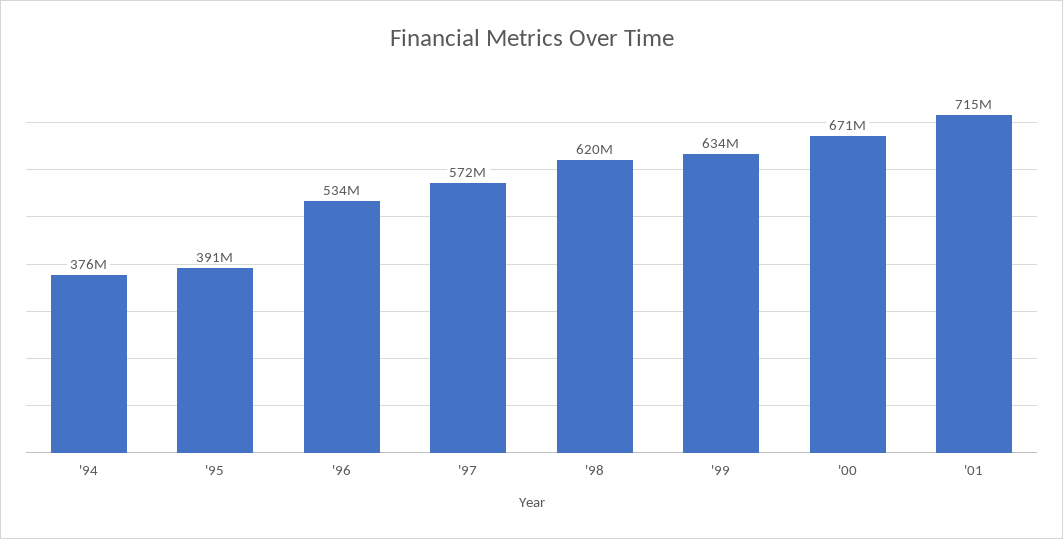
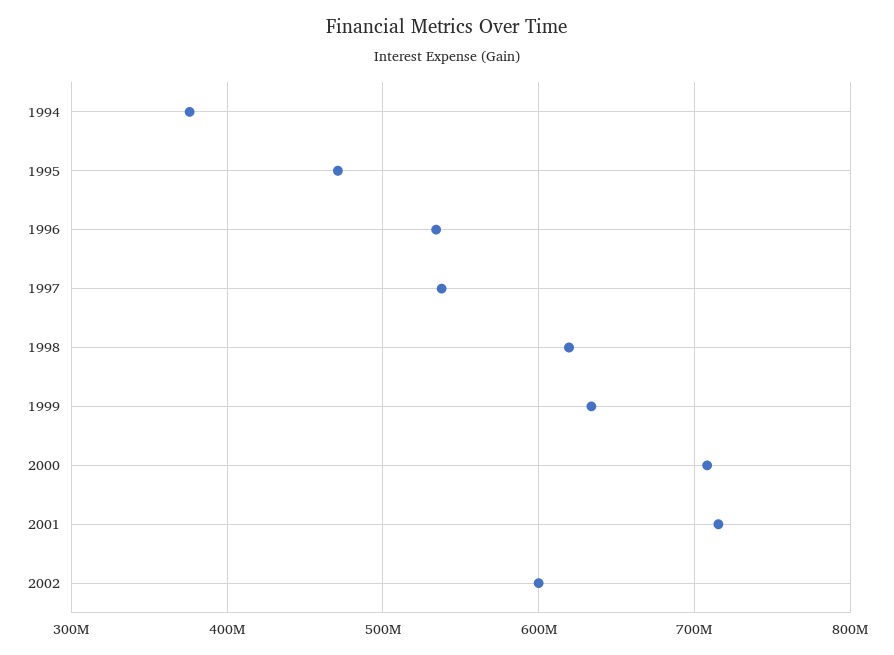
'95: 391000000 -> 470000000
'97: 572000000 -> 540000000
'00: 671000000 -> 710000000
2002: none -> 600000000

